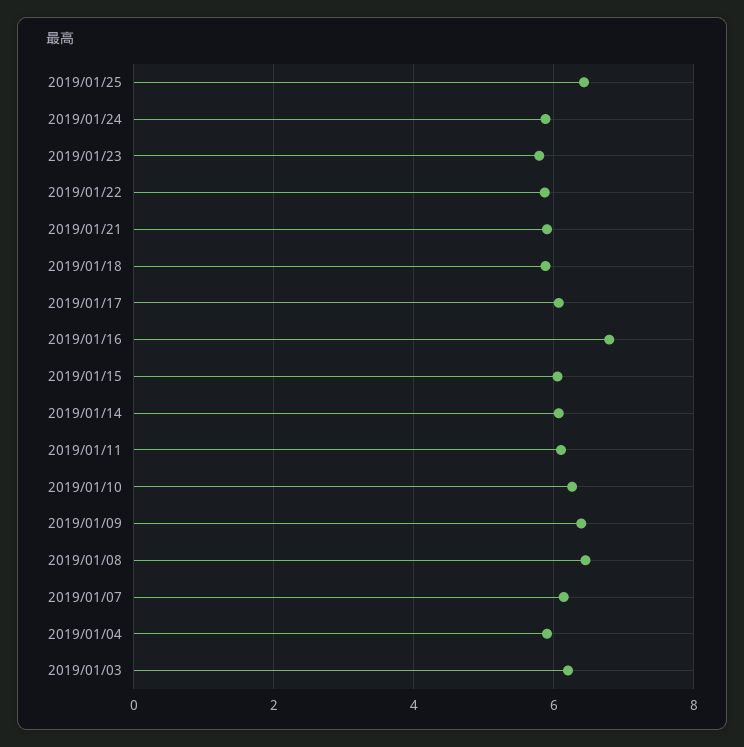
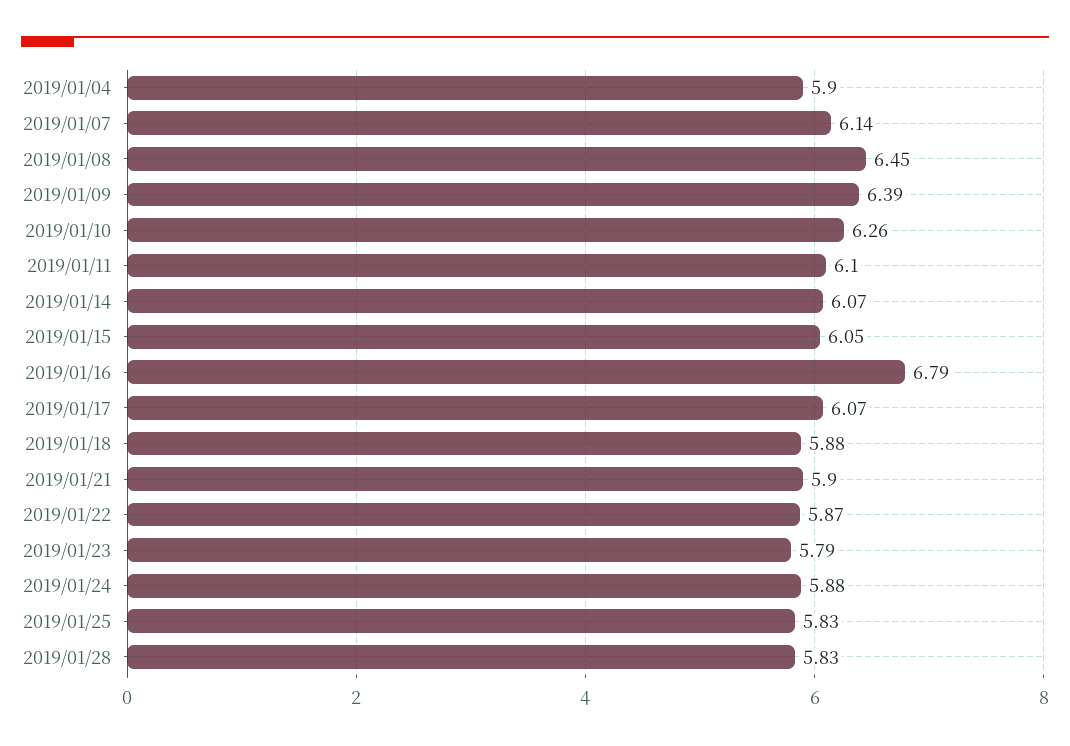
2019/01/25: 6.4 -> 5.83
2019/01/03: 6.2 -> none
2019/01/28: none -> 5.83

